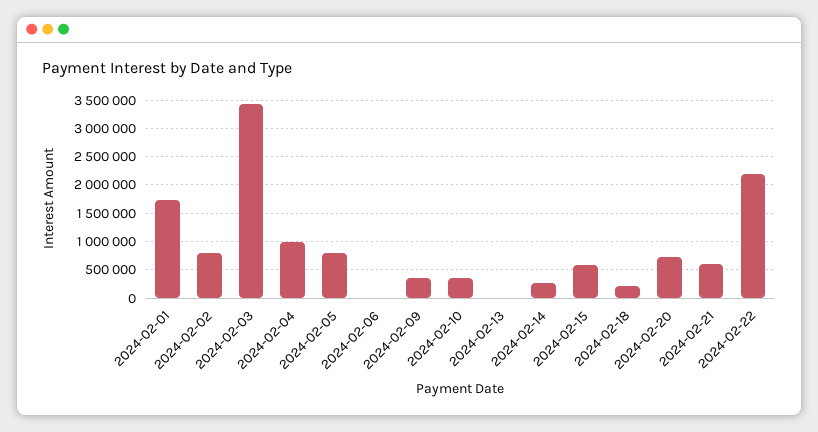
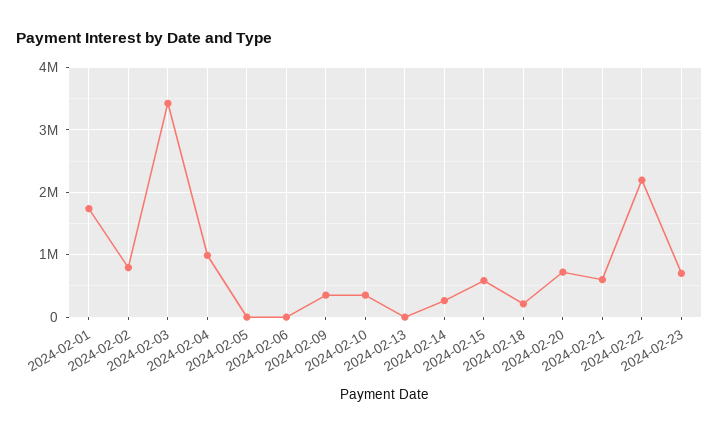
2024-02-05: 750000 -> 0
2024-02-23: none -> 700000

